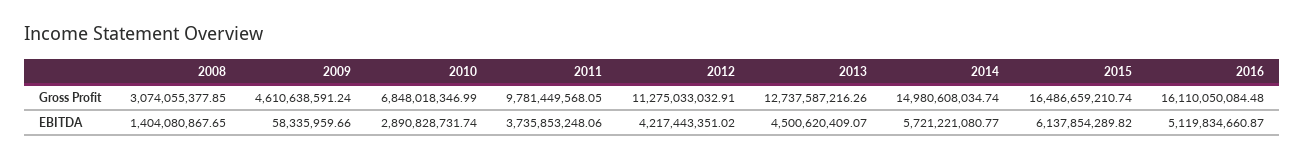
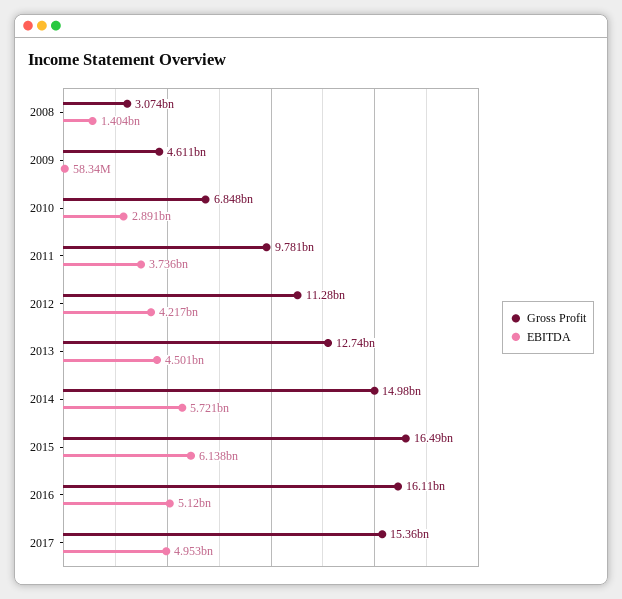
Gross Profit, 2017: none -> 15360000000
EBITDA, 2017: none -> 4953000000

